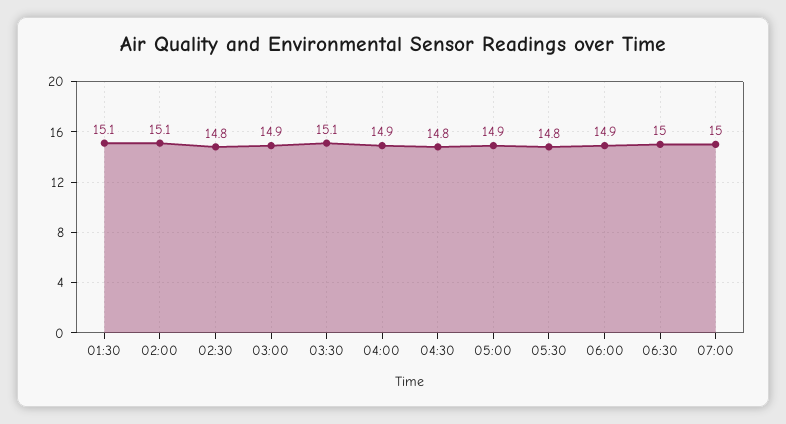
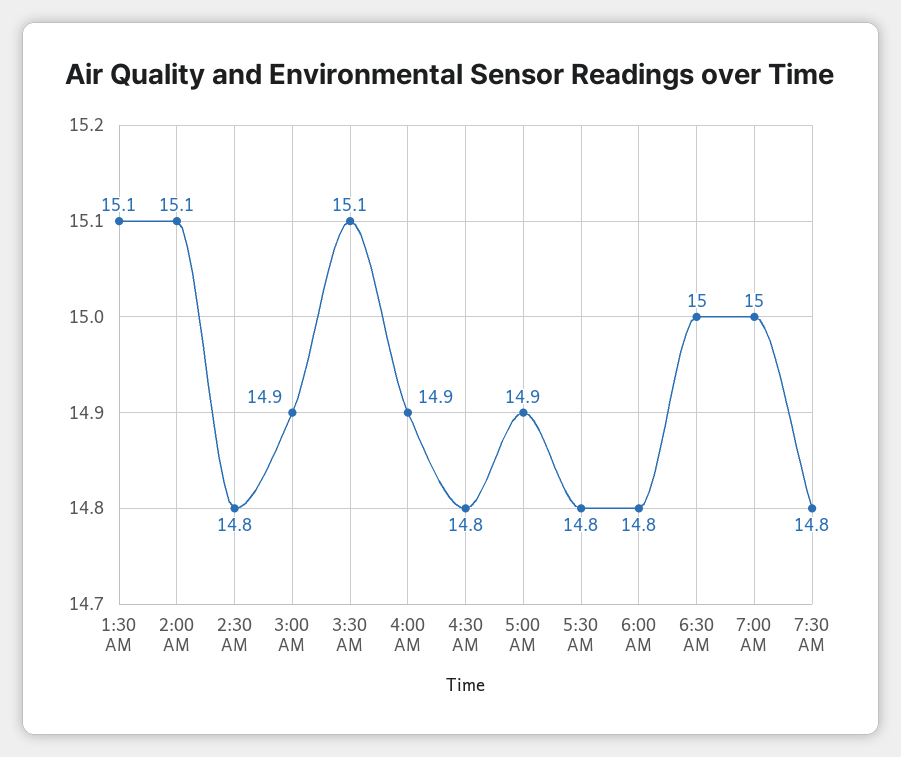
06:00: 14.9 -> 14.8
7:30 AM: none -> 14.8

